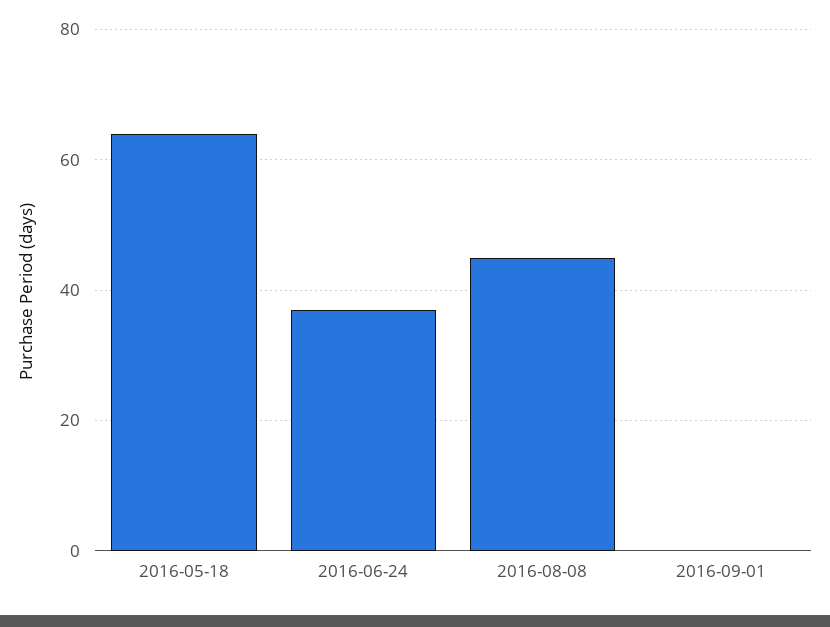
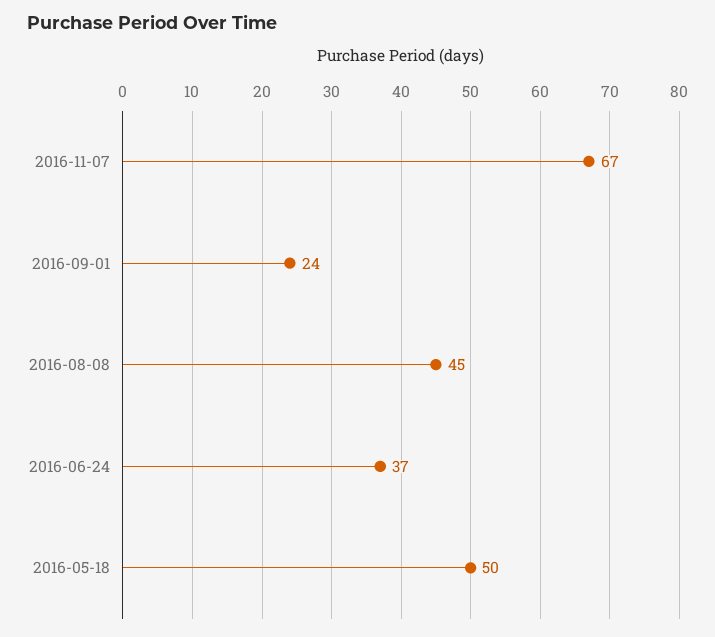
2016-05-18: 65 -> 50
2016-09-01: 0 -> 24
2016-11-07: none -> 67

